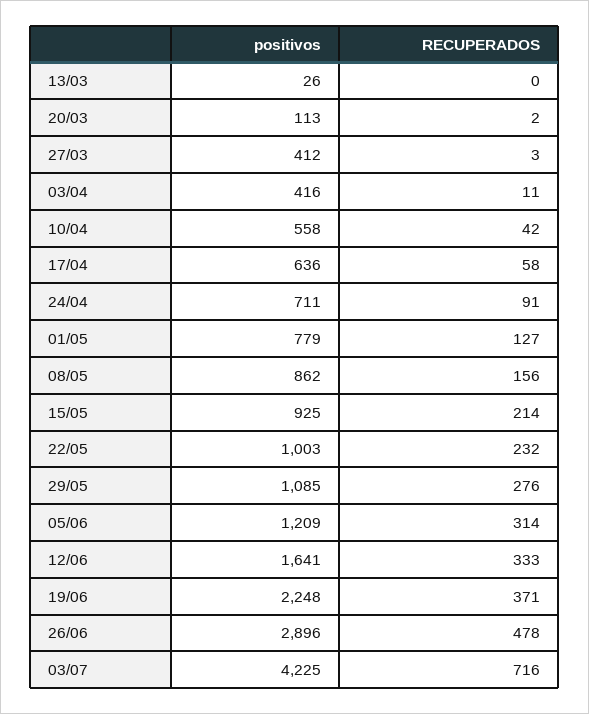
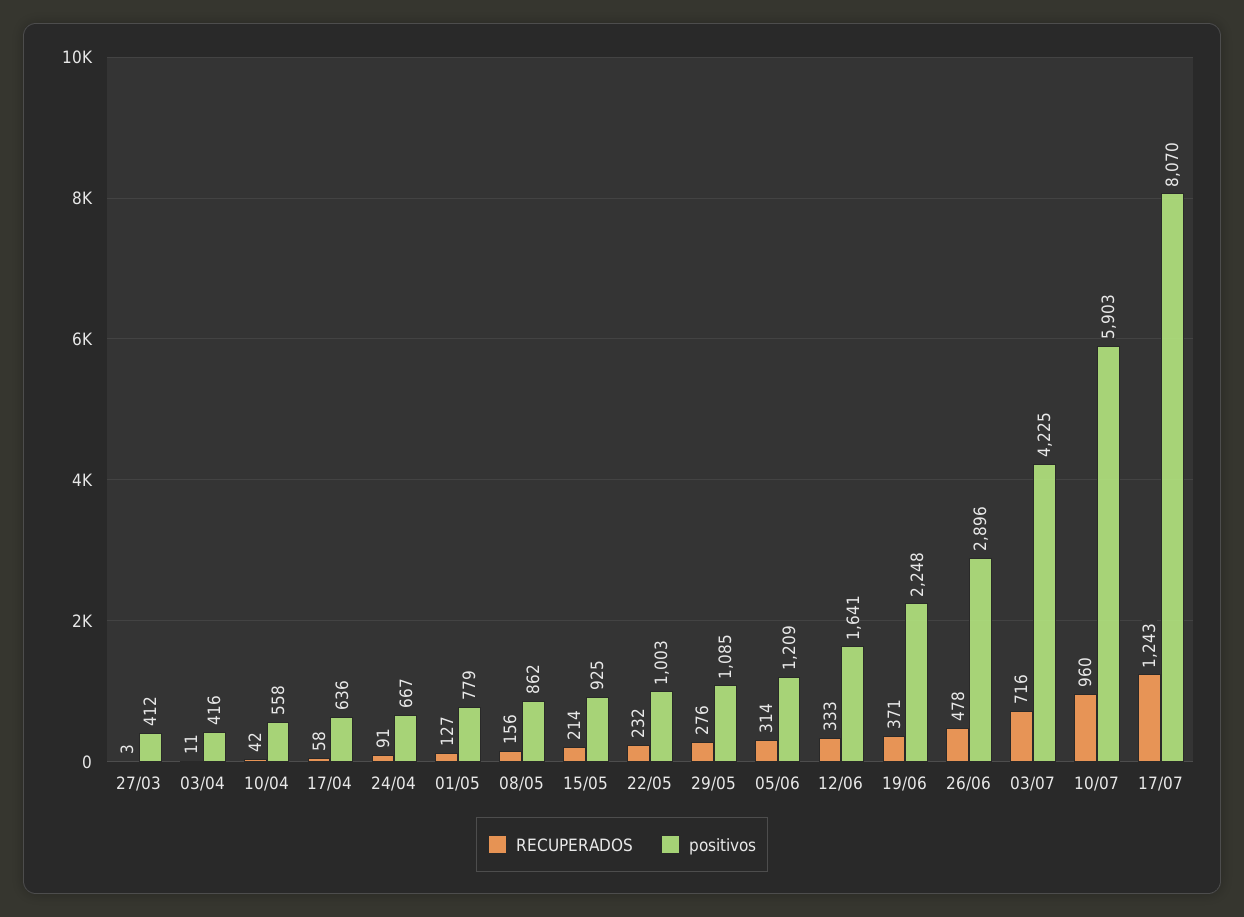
positivos, 13/03: 26 -> none
RECUPERADOS, 13/03: 0 -> none
positivos, 20/03: 113 -> none
RECUPERADOS, 20/03: 2 -> none
positivos, 24/04: 711 -> 667
RECUPERADOS, 10/07: none -> 960
positivos, 10/07: none -> 5903
RECUPERADOS, 17/07: none -> 1243
positivos, 17/07: none -> 8070

